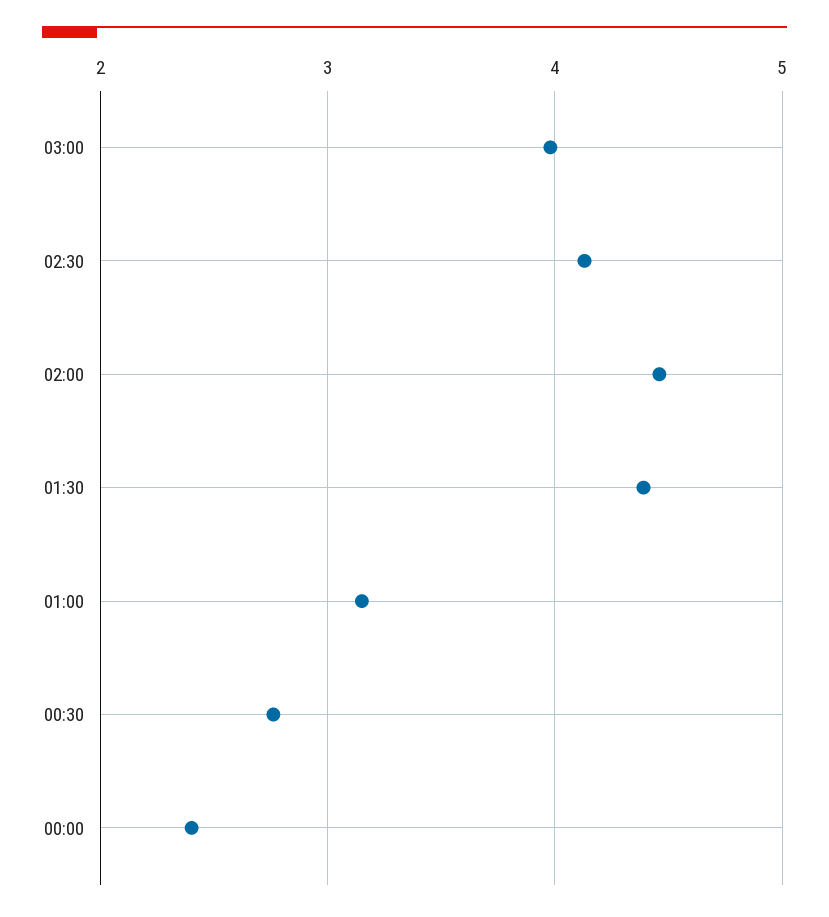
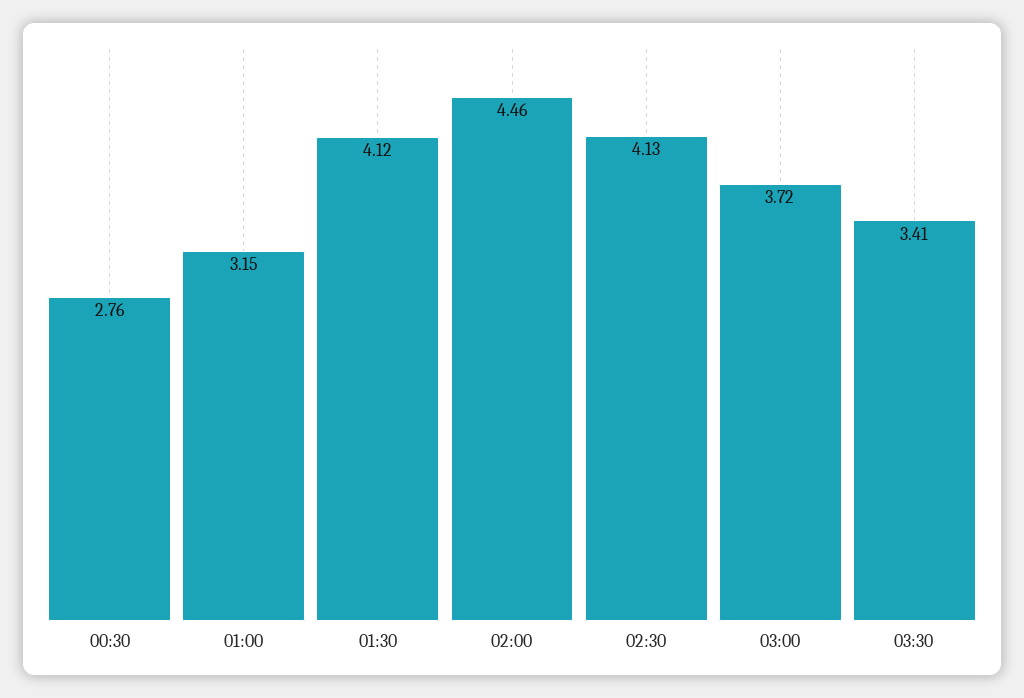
03:00: 4 -> 3.72
01:30: 4.4 -> 4.12
00:00: 2.4 -> none
03:30: none -> 3.41

